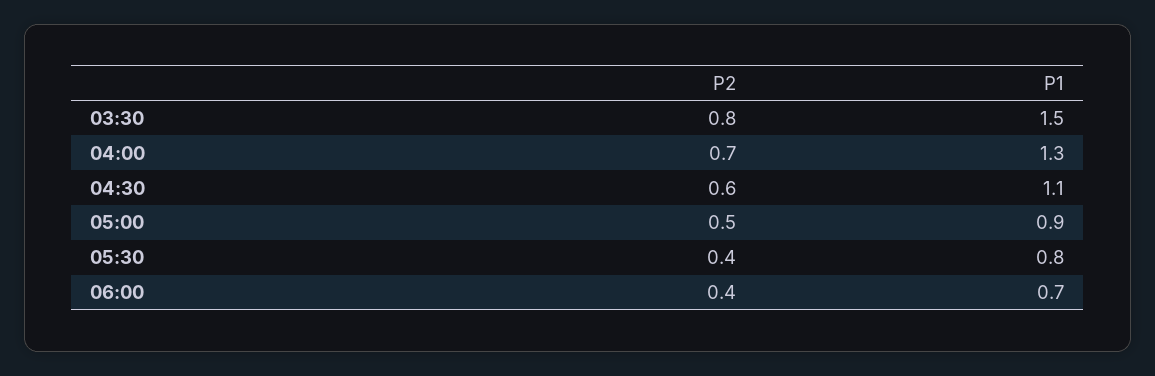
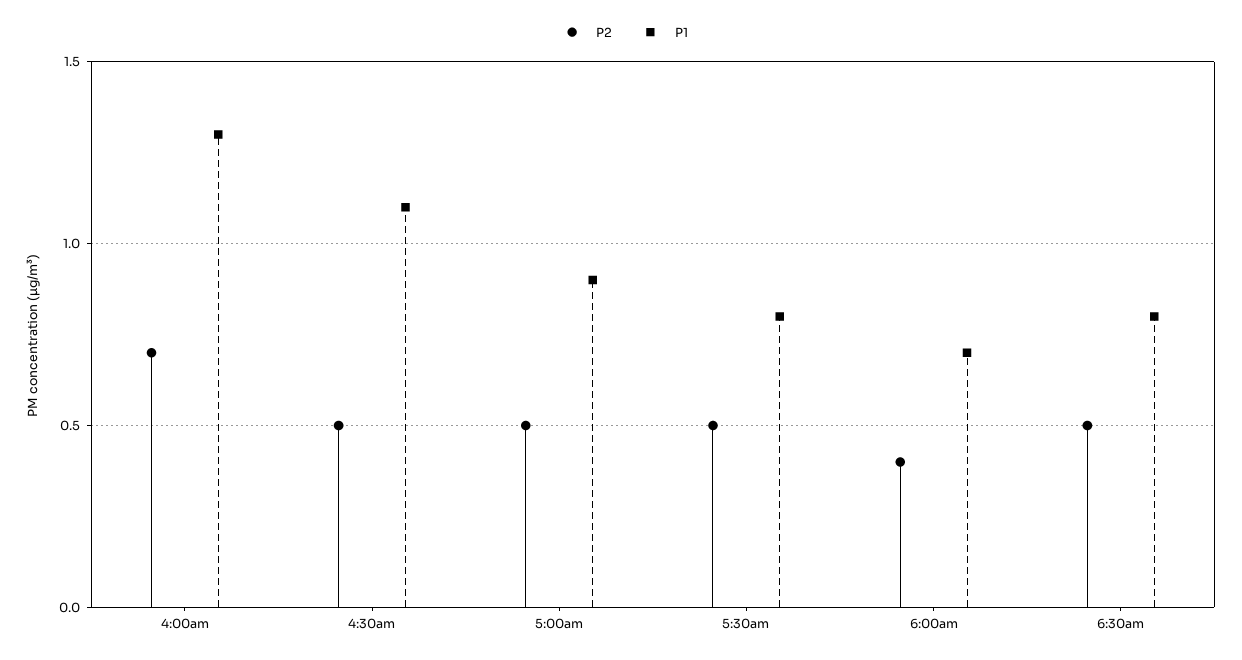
P2, 03:30: 0.8 -> none
P1, 03:30: 1.5 -> none
P2, 04:30: 0.6 -> 0.5
P2, 05:30: 0.4 -> 0.5
P2, 6:30am: none -> 0.5
P1, 6:30am: none -> 0.8

